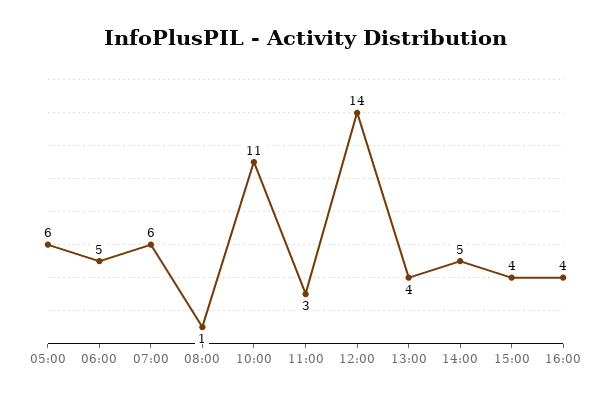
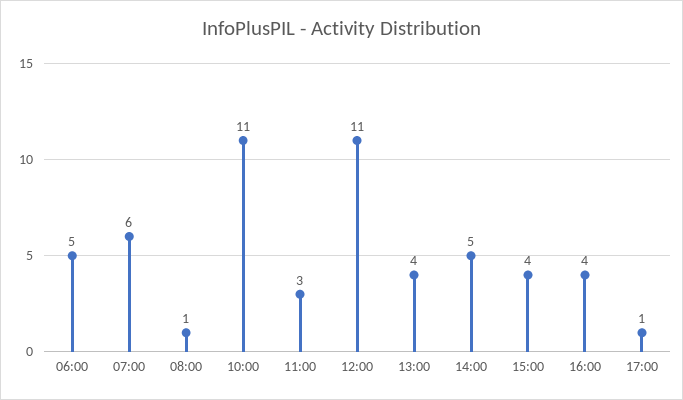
05:00: 6 -> none
12:00: 14 -> 11
17:00: none -> 1

